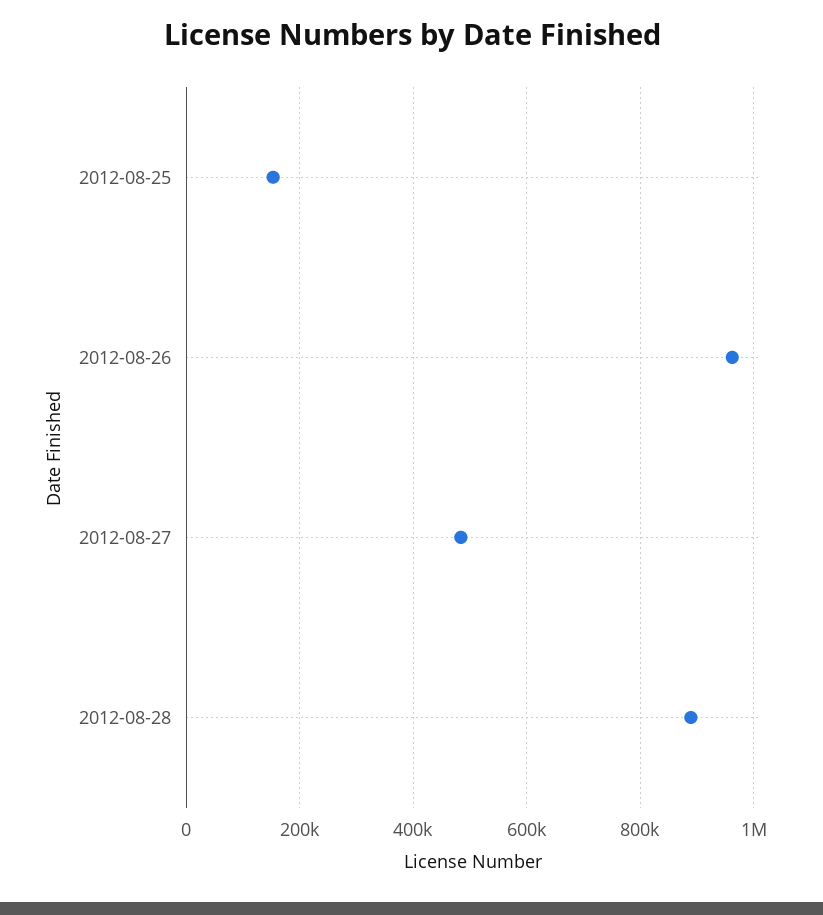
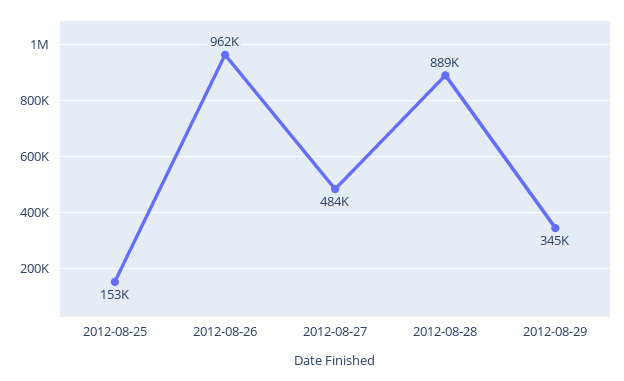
2012-08-29: none -> 345000

